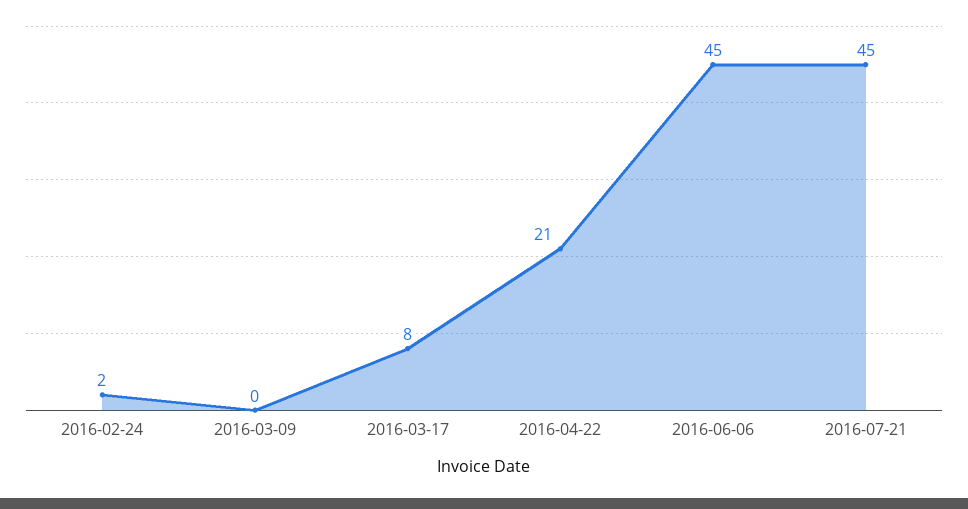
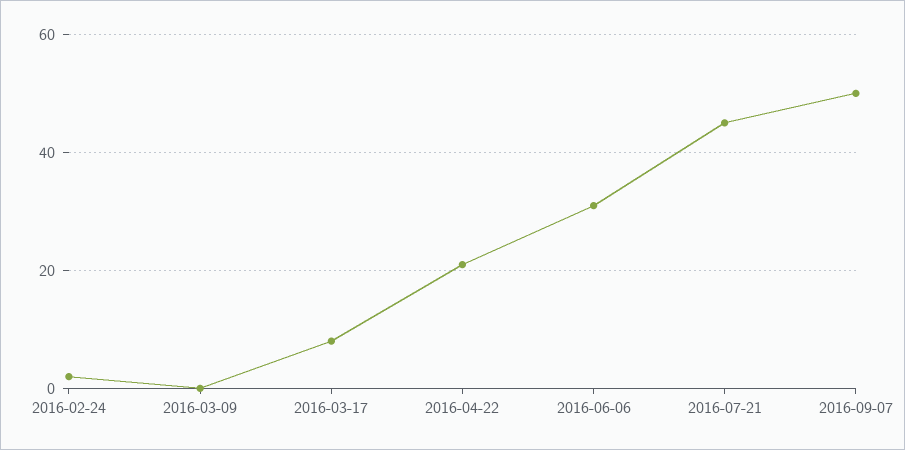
2016-06-06: 45 -> 30
2016-09-07: none -> 50

